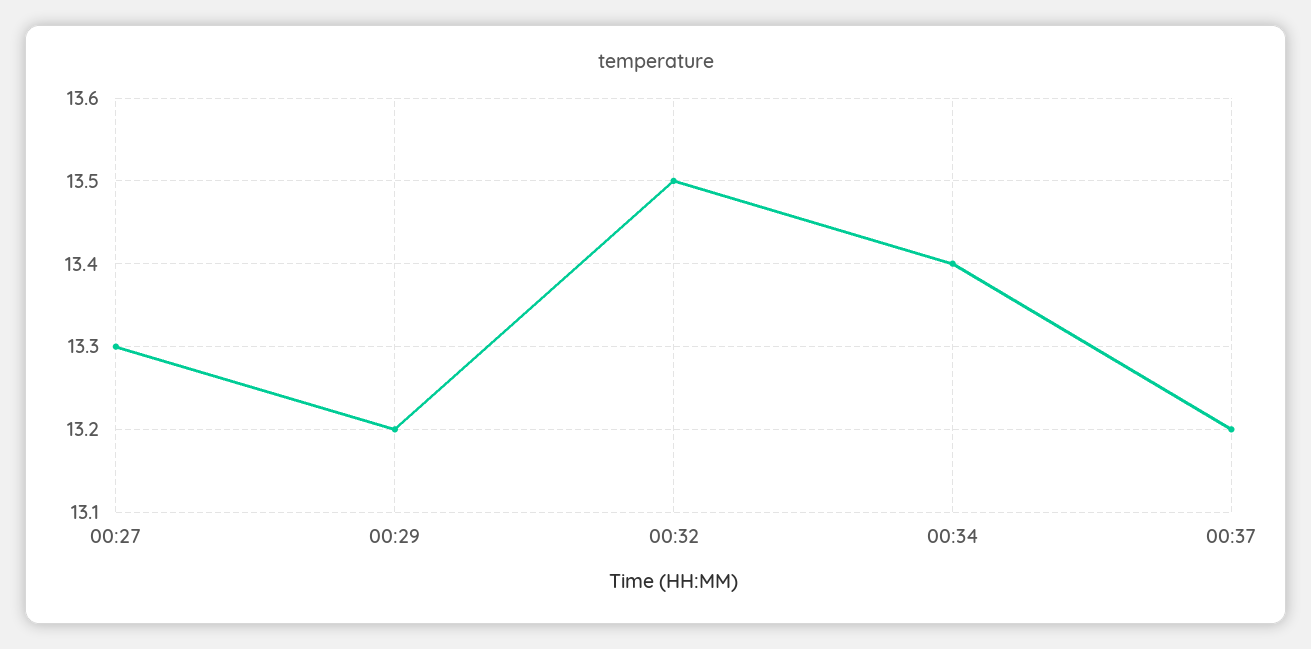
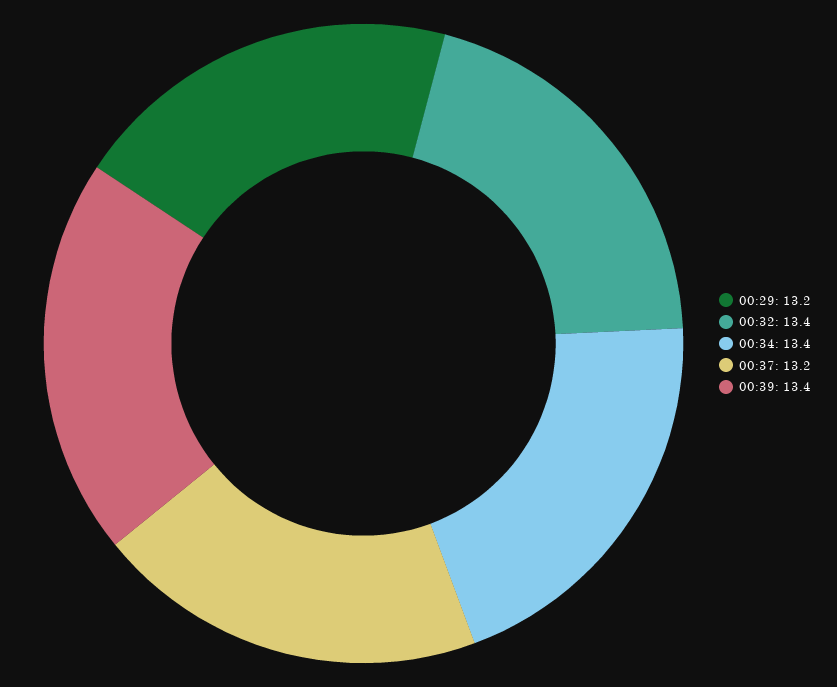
00:27: 13.3 -> none
00:32: 13.5 -> 13.4
00:39: none -> 13.4

